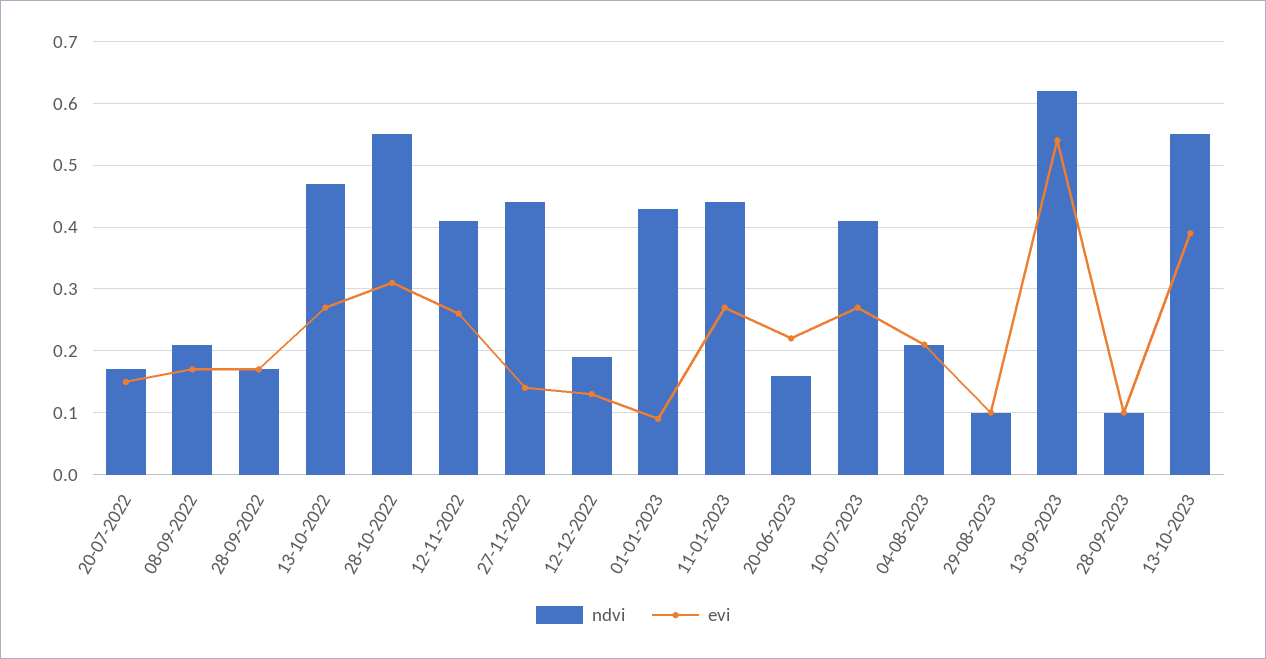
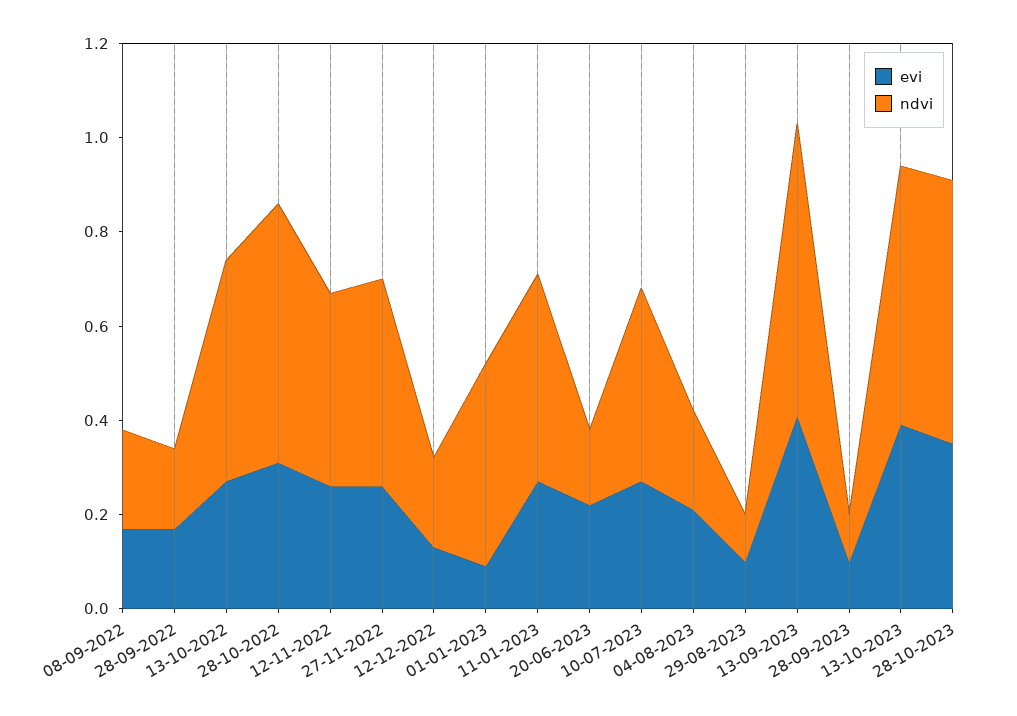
ndvi, 20-07-2022: 0.17 -> none
evi, 20-07-2022: 0.15 -> none
evi, 27-11-2022: 0.14 -> 0.25
evi, 13-09-2023: 0.54 -> 0.4
evi, 28-10-2023: none -> 0.35
ndvi, 28-10-2023: none -> 0.55

